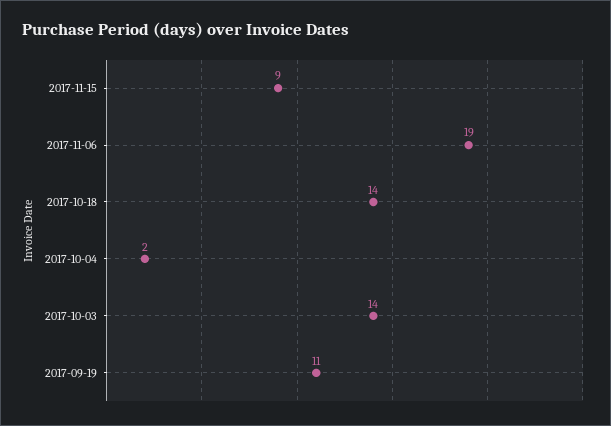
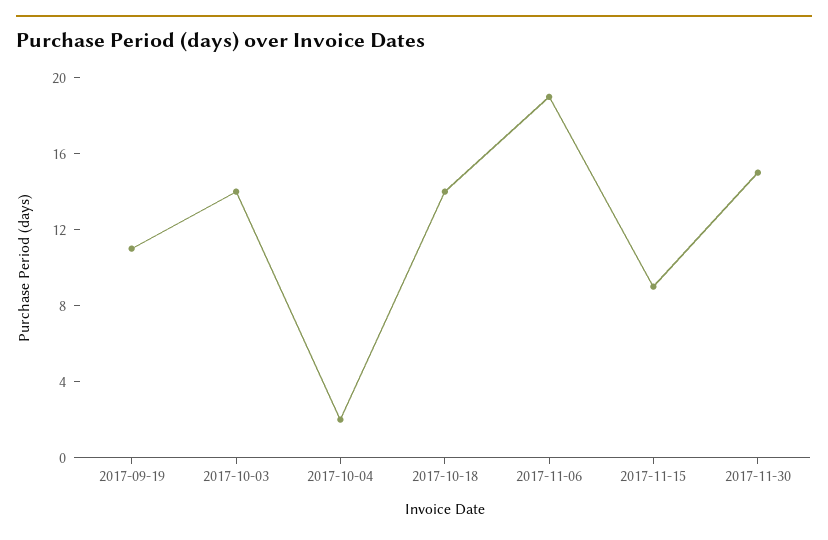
2017-11-30: none -> 15

